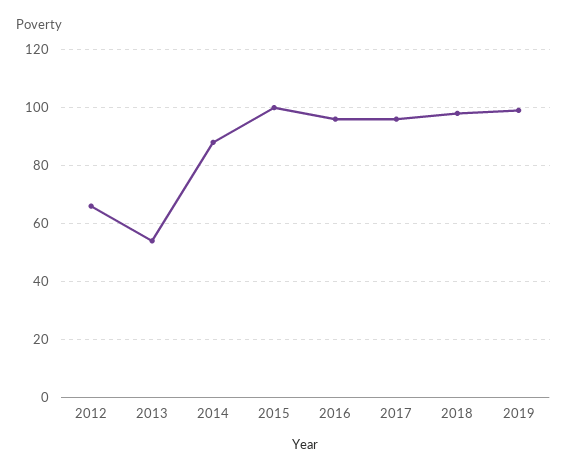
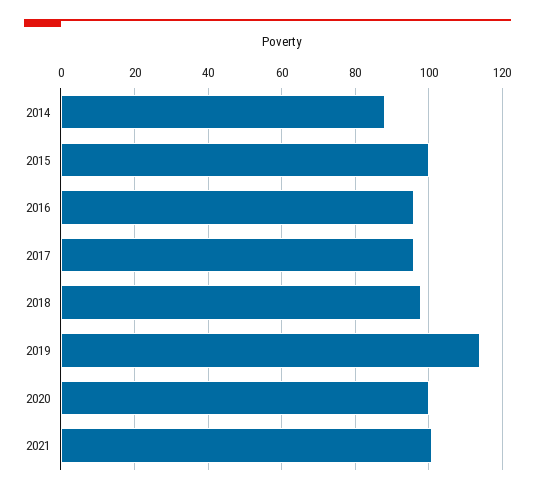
2012: 65 -> none
2013: 55 -> none
2019: 100 -> 115
2020: none -> 100
2021: none -> 100

